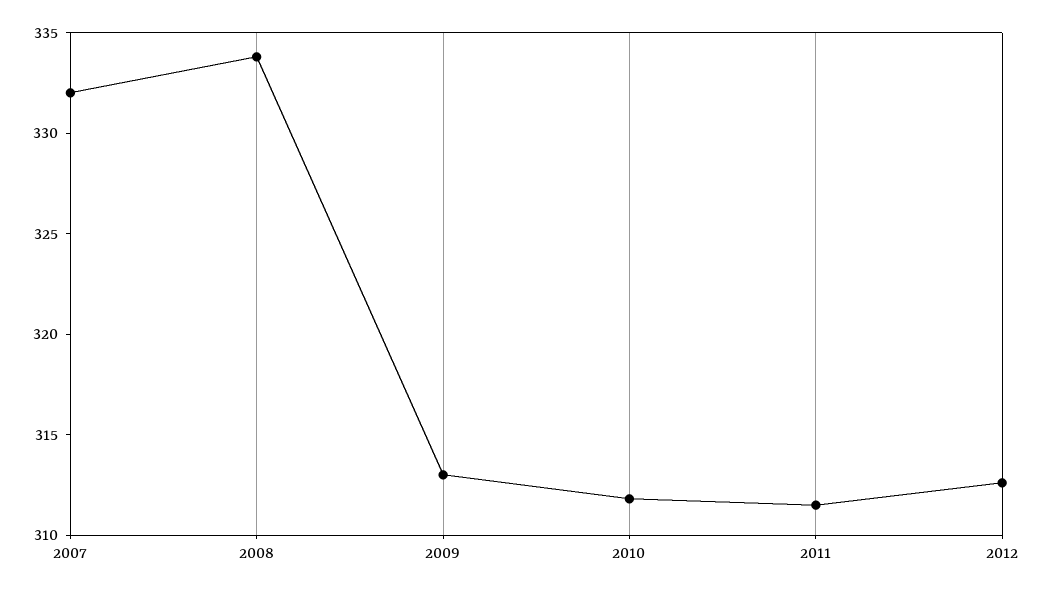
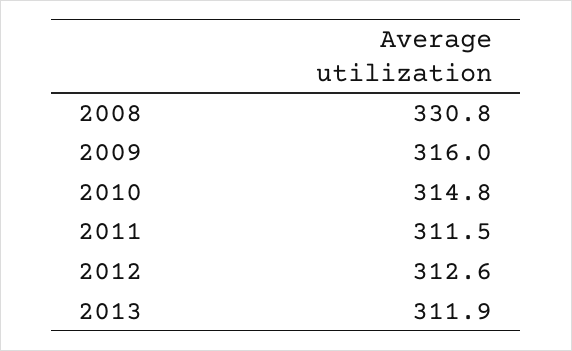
2007: 332 -> none
2008: 334 -> 330.8
2009: 313 -> 316
2010: 312 -> 314.8
2013: none -> 311.9

